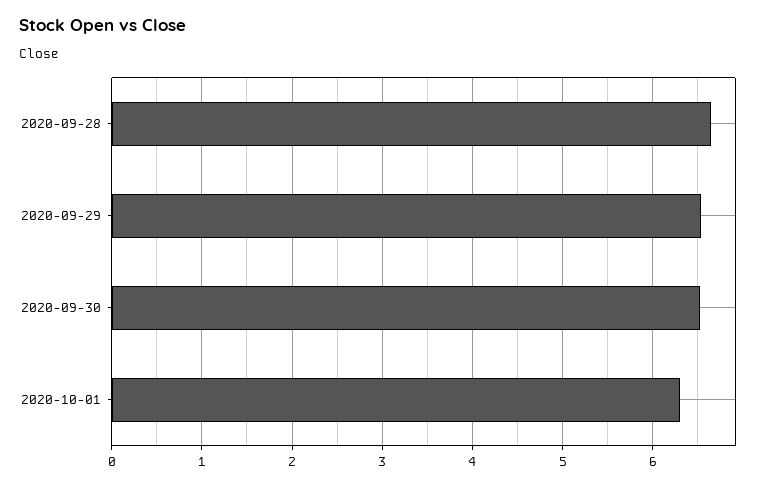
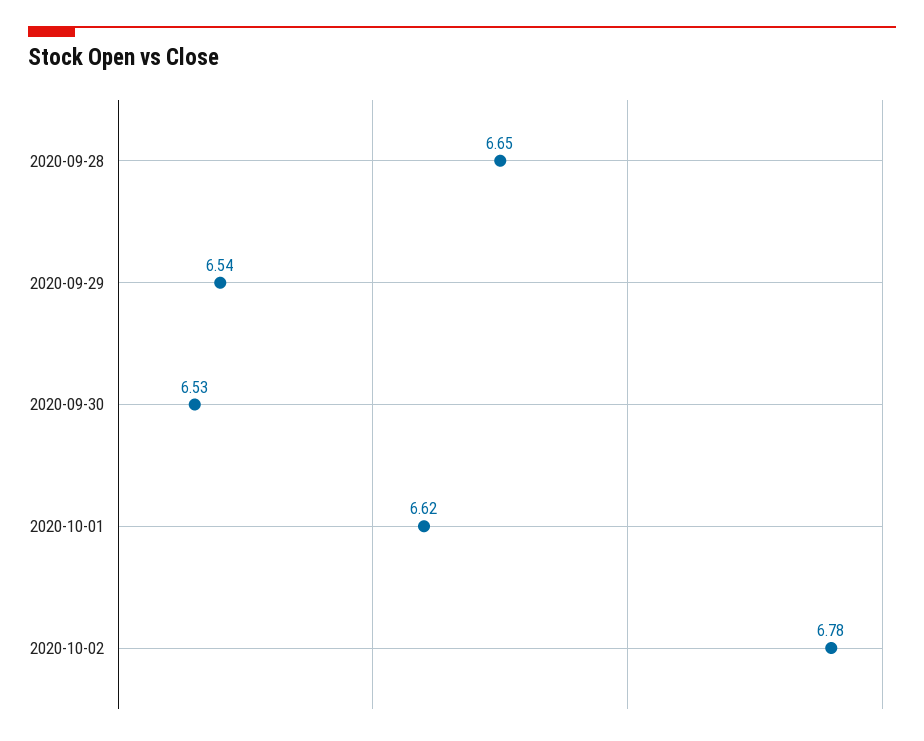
2020-10-01: 6.3 -> 6.62
2020-10-02: none -> 6.78

